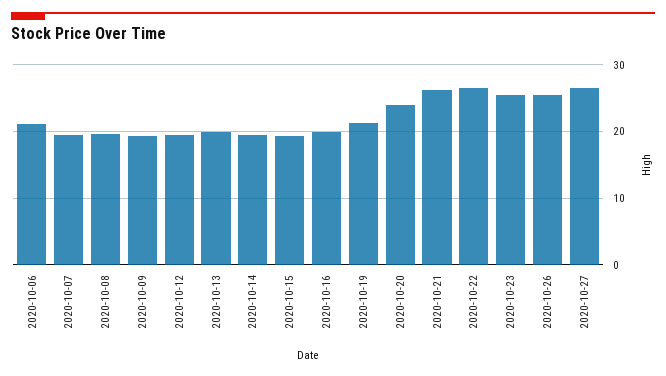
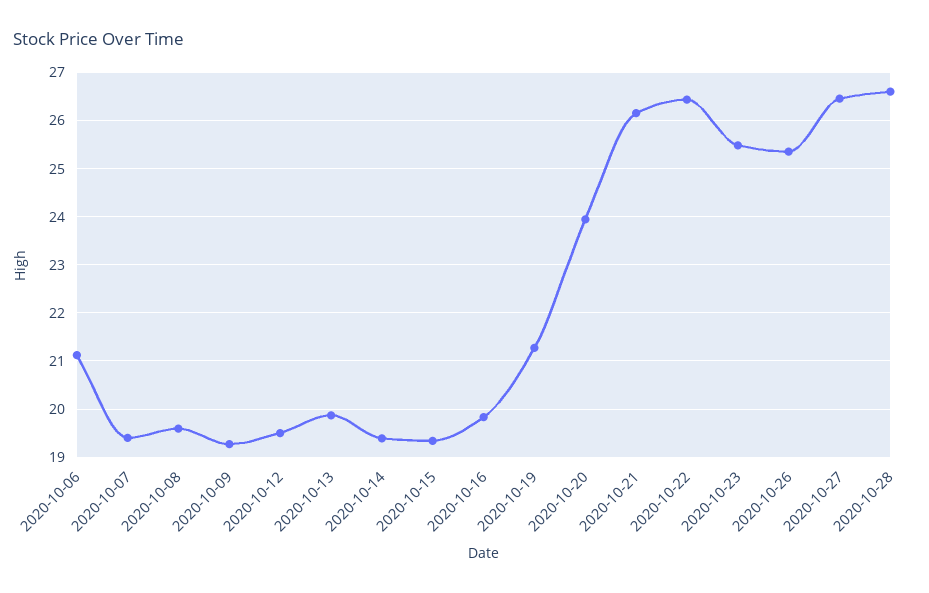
2020-10-28: none -> 26.6

